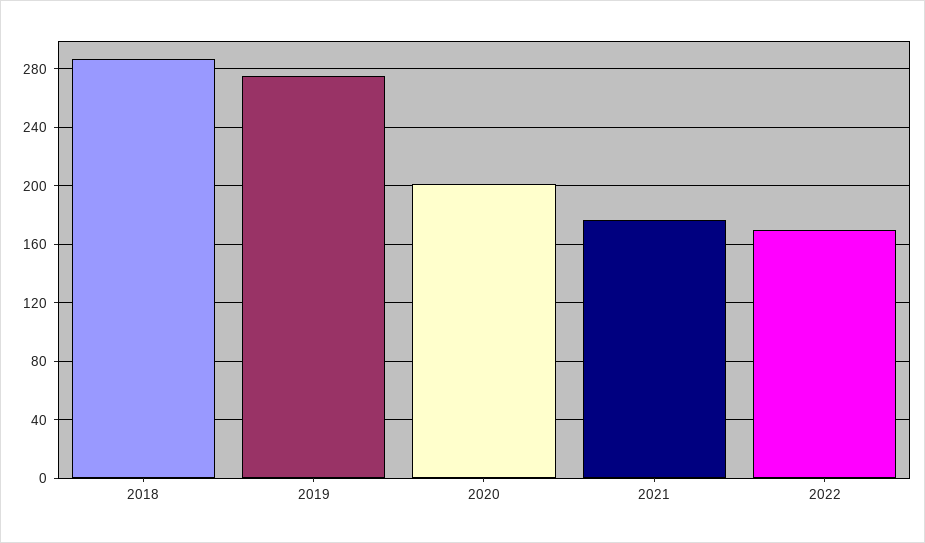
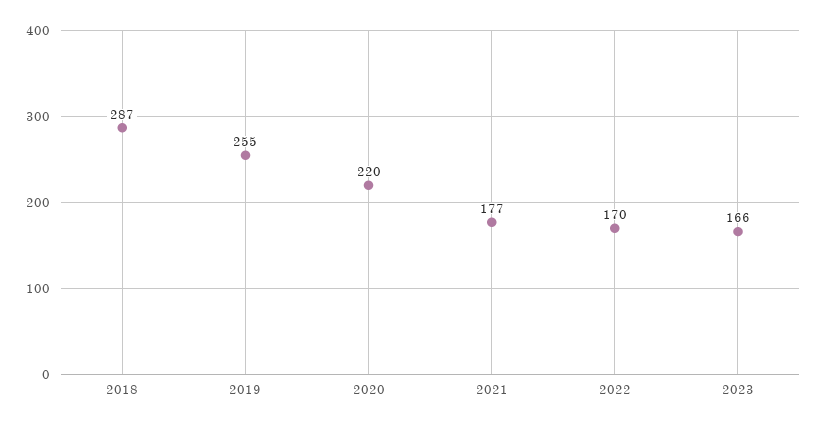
2019: 275 -> 255
2020: 200 -> 220
2023: none -> 166

